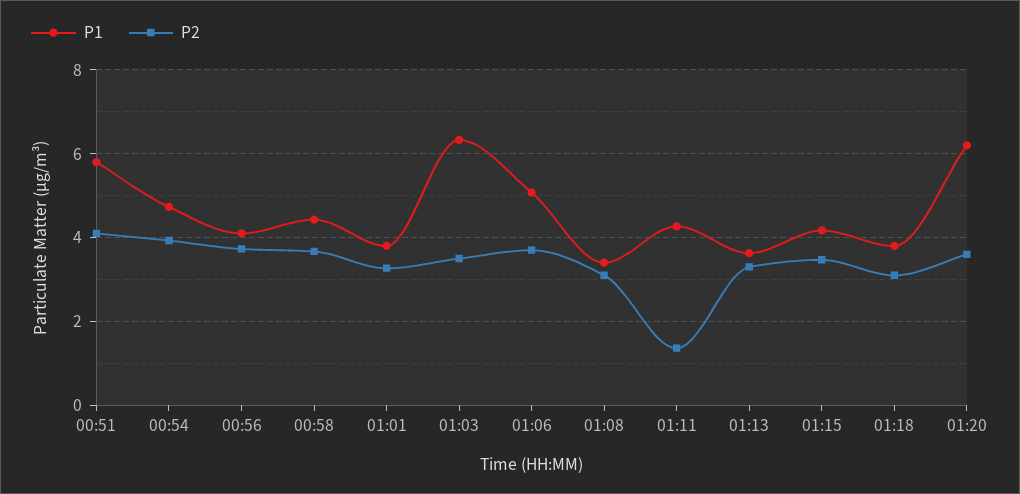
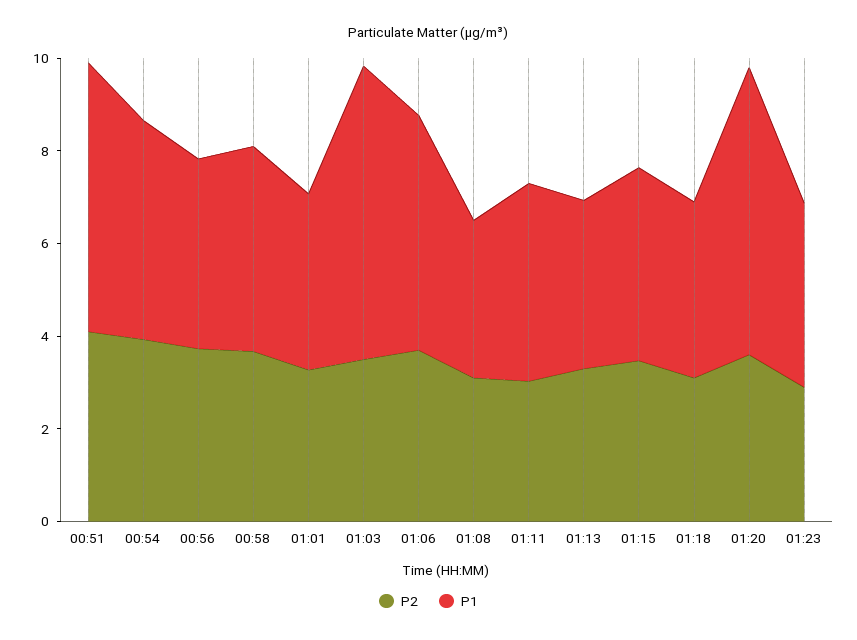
P2, 01:11: 1.4 -> 3
P2, 01:23: none -> 3
P1, 01:23: none -> 4

